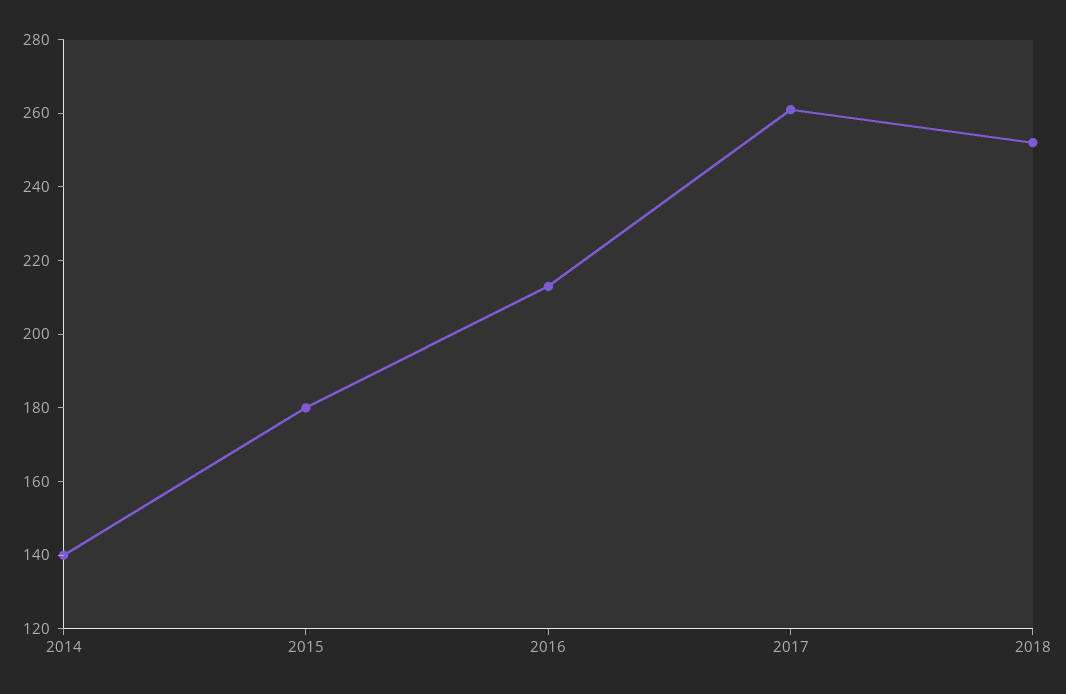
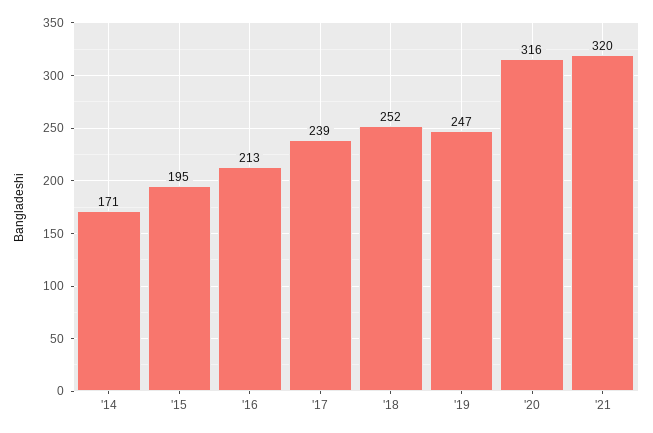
2014: 140 -> 171
2015: 180 -> 195
2017: 260 -> 239
'19: none -> 247
'20: none -> 316
'21: none -> 320

